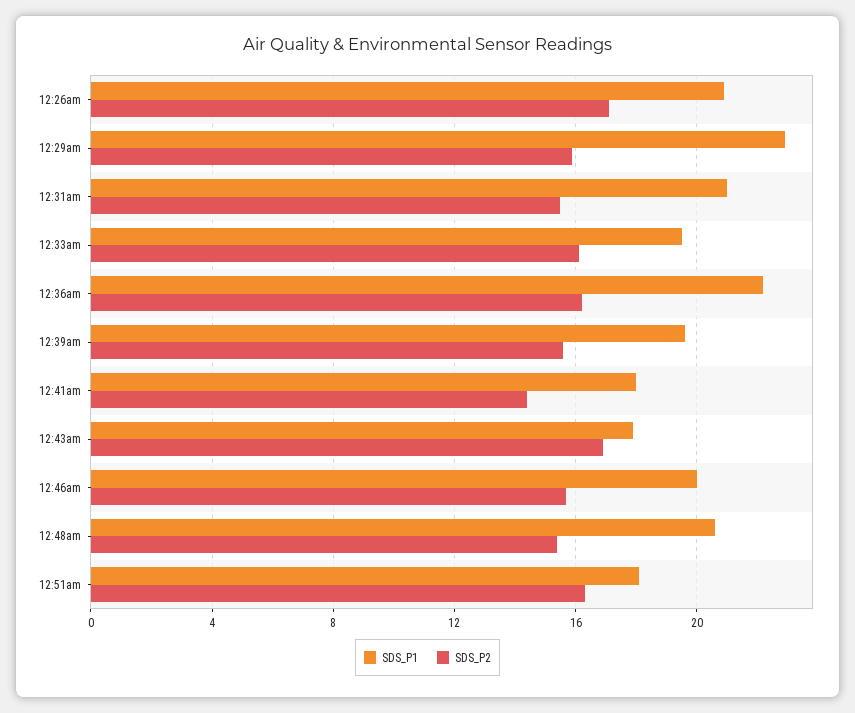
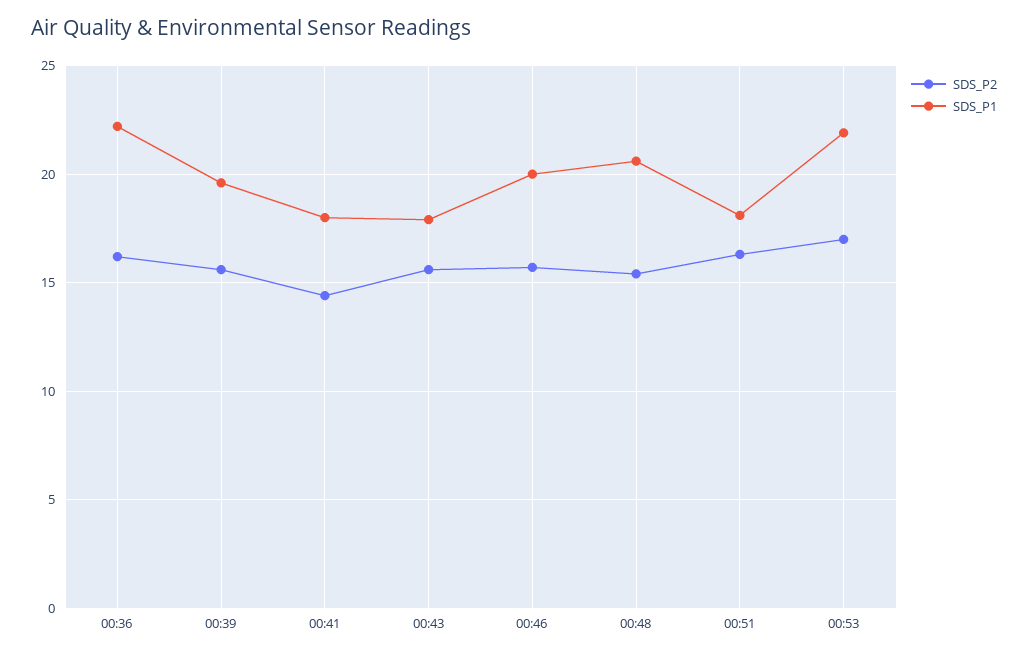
SDS_P1, 12:26am: 21 -> none
SDS_P2, 12:26am: 17 -> none
SDS_P1, 12:29am: 23 -> none
SDS_P2, 12:29am: 16 -> none
SDS_P1, 12:31am: 21 -> none
SDS_P2, 12:31am: 15.5 -> none
SDS_P1, 12:33am: 19.5 -> none
SDS_P2, 12:33am: 16 -> none
SDS_P2, 12:43am: 17 -> 15.5
SDS_P2, 00:53: none -> 17
SDS_P1, 00:53: none -> 22

